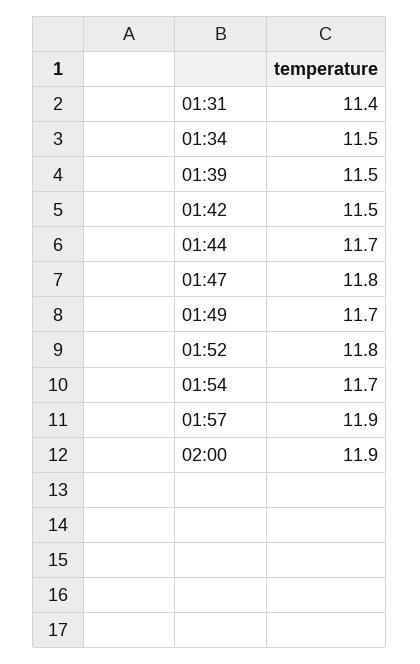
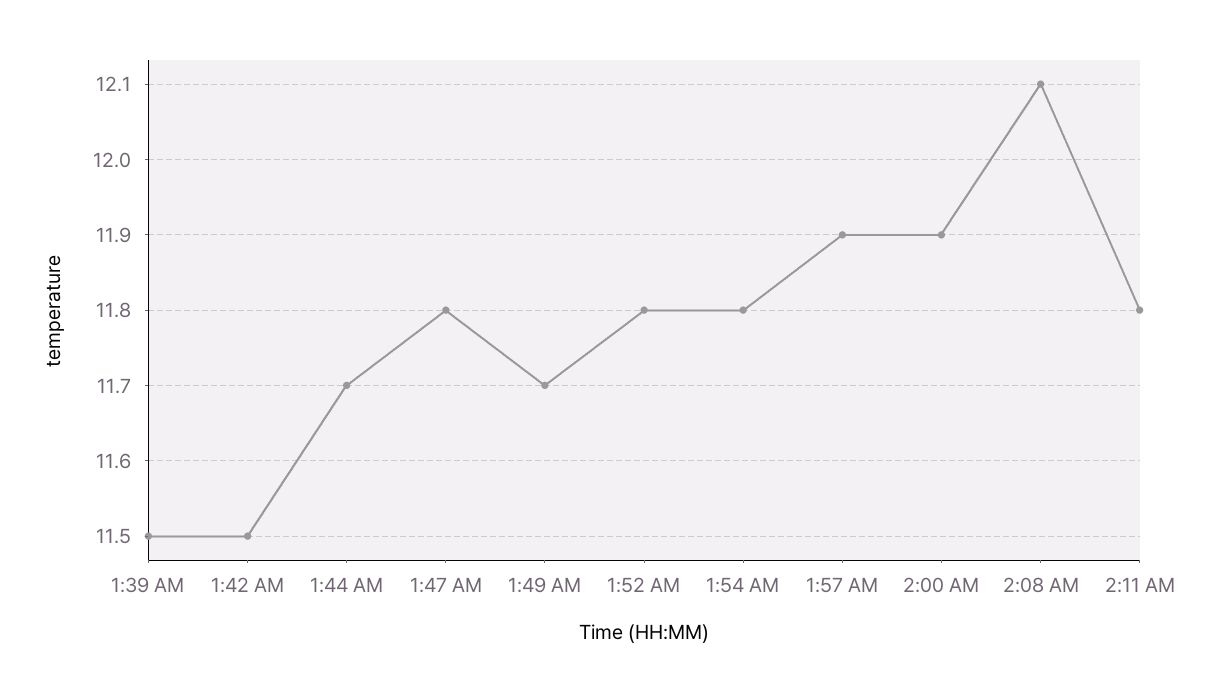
01:31: 11.4 -> none
01:34: 11.5 -> none
01:54: 11.7 -> 11.8
2:08 AM: none -> 12.1
2:11 AM: none -> 11.8

